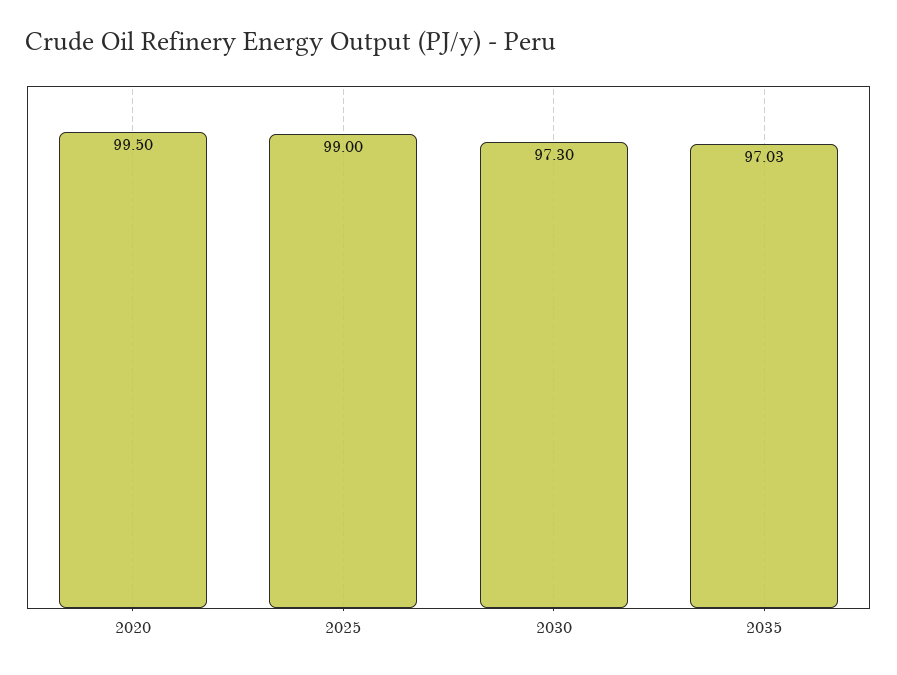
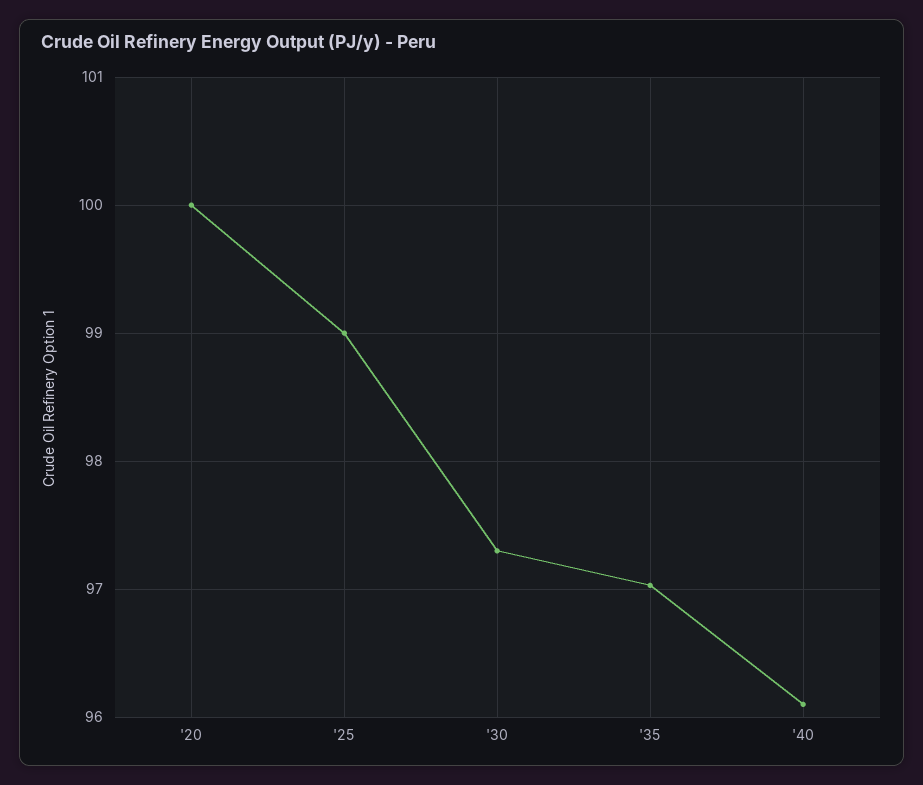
2020: 99.5 -> 100
'40: none -> 96.1

